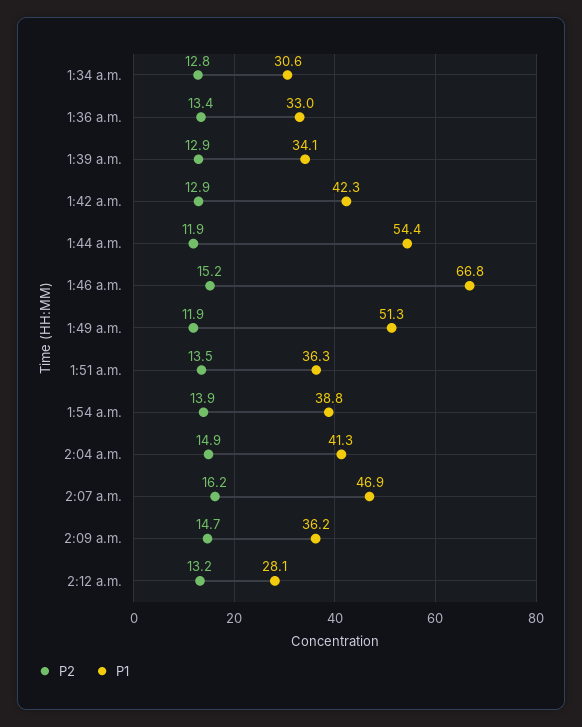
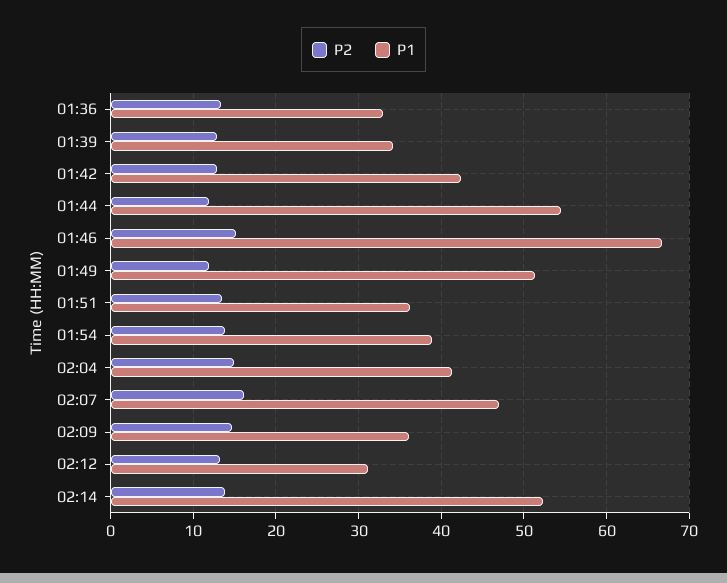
P2, 1:34 a.m.: 12.8 -> none
P1, 1:34 a.m.: 30.6 -> none
P1, 2:12 a.m.: 28.1 -> 31
P2, 02:14: none -> 14
P1, 02:14: none -> 52

